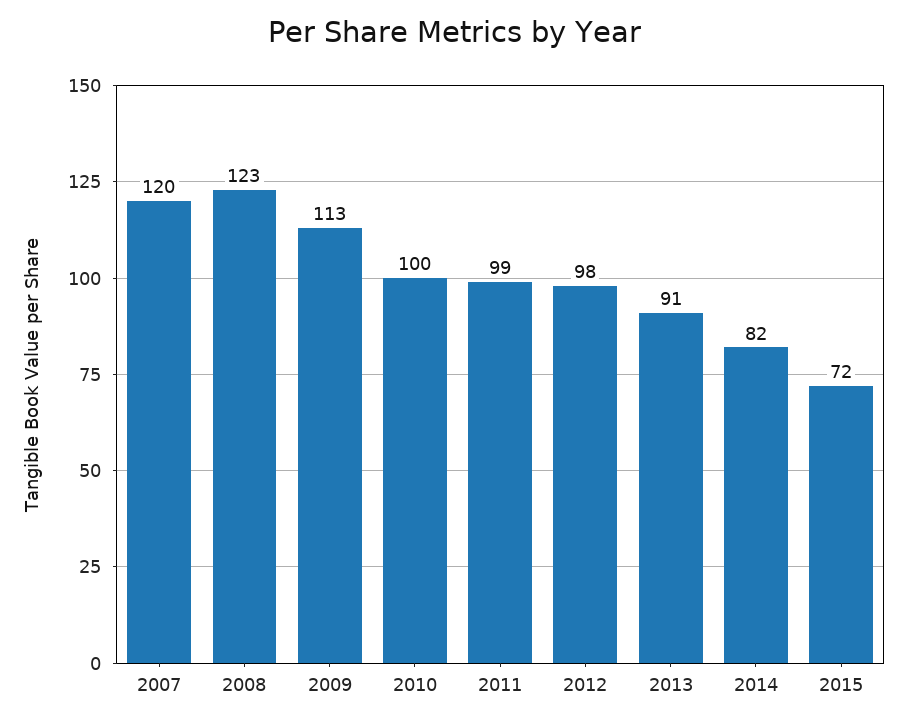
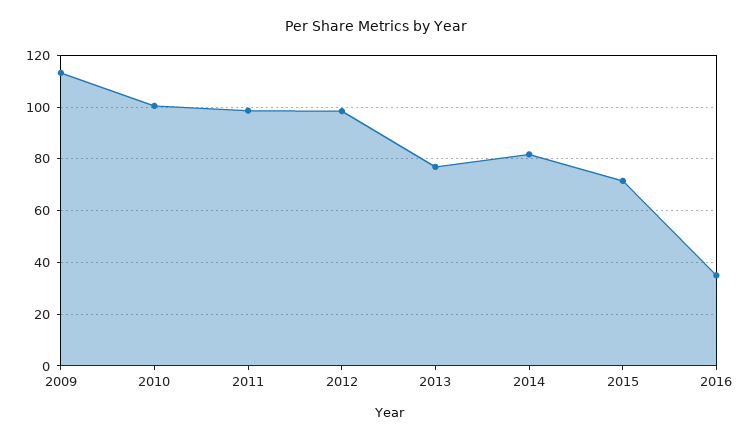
2007: 120 -> none
2008: 123 -> none
2013: 91 -> 77.5
2016: none -> 35

